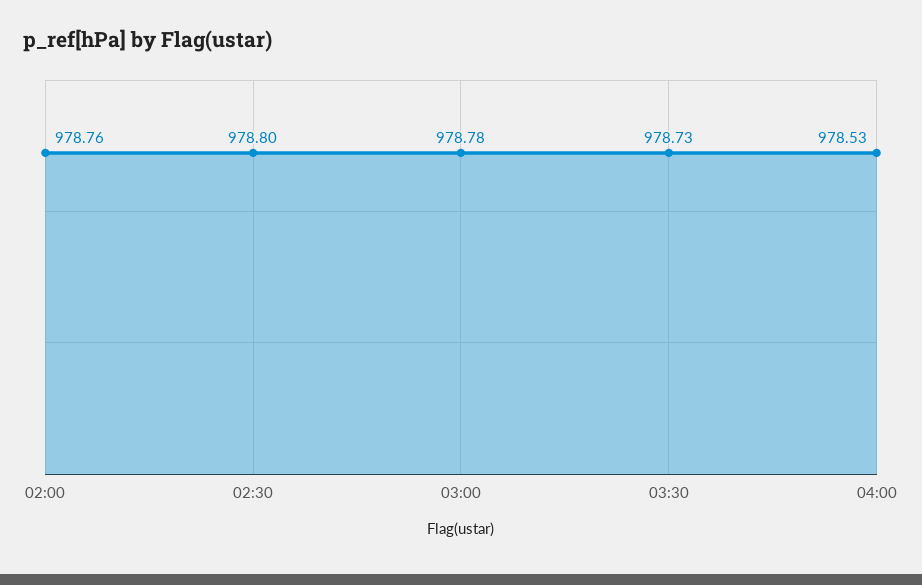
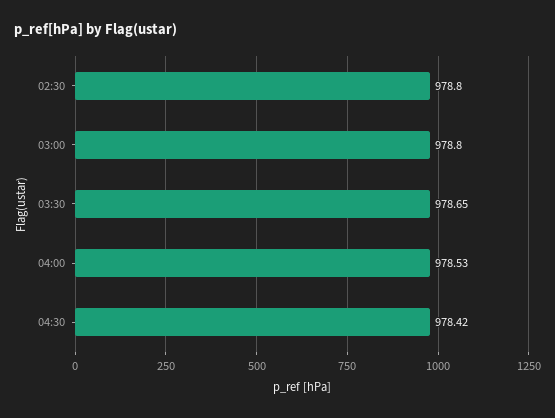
02:00: 978.76 -> none
03:00: 978.78 -> 978.8
03:30: 978.73 -> 978.65
04:30: none -> 978.42

